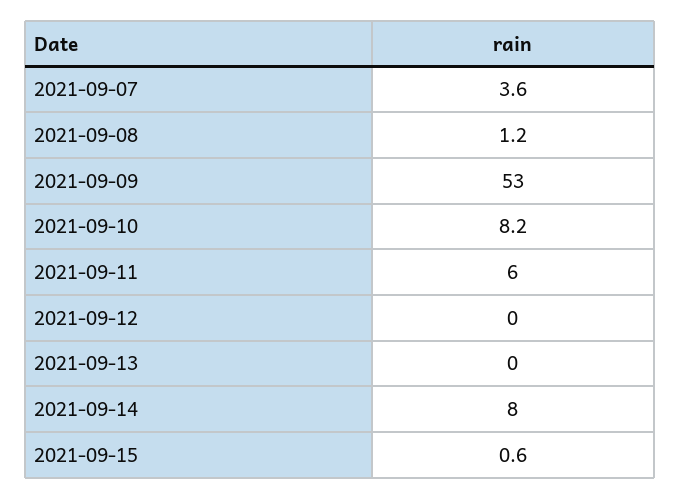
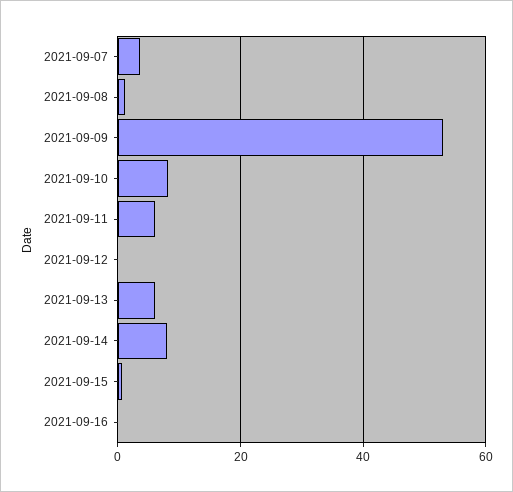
2021-09-13: 0 -> 6
2021-09-16: none -> 0

